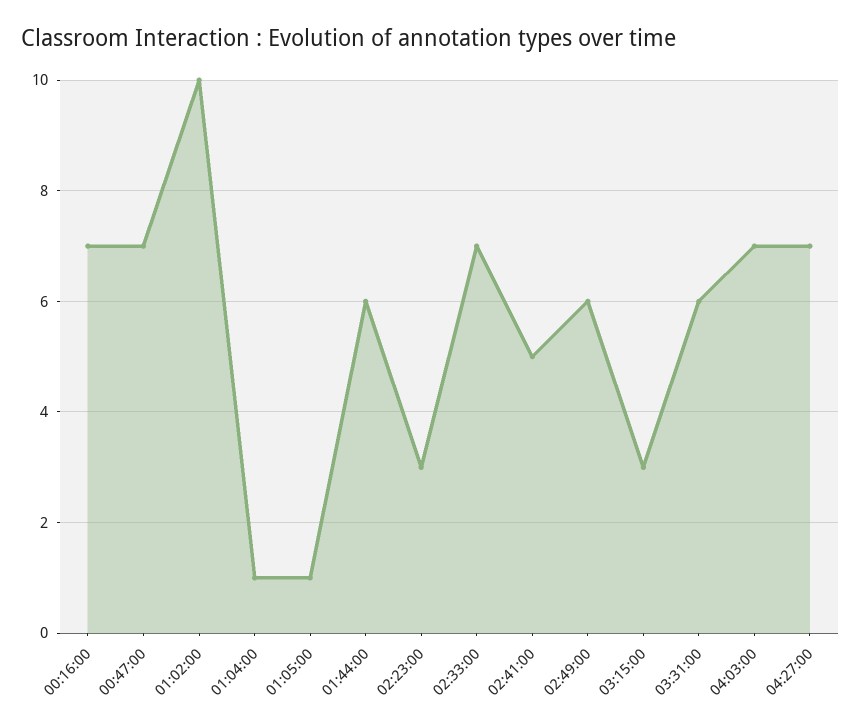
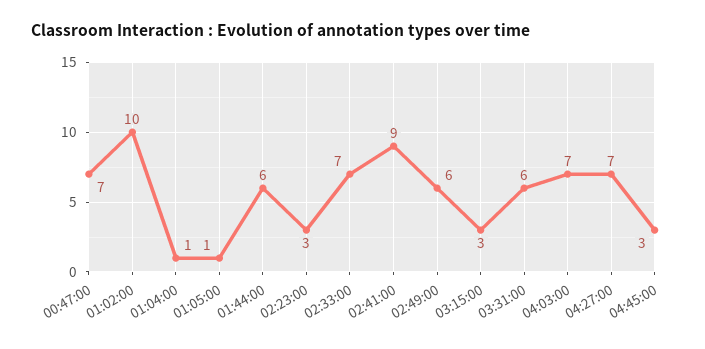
00:16:00: 7 -> none
02:41:00: 5 -> 9
04:45:00: none -> 3

